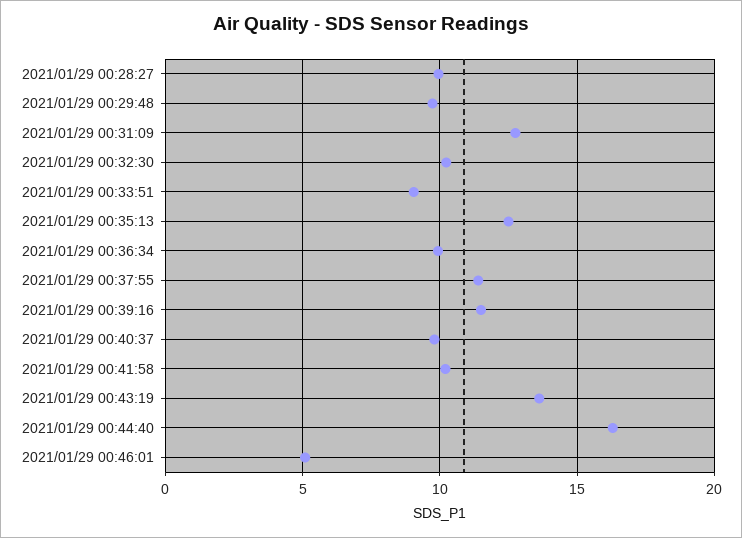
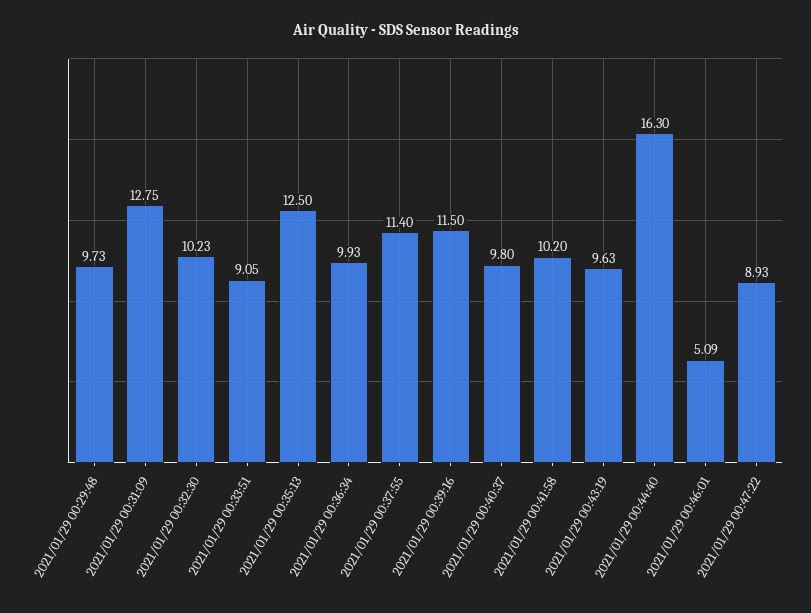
2021/01/29 00:28:27: 10 -> none
2021/01/29 00:43:19: 13.5 -> 9.63
2021/01/29 00:47:22: none -> 8.93

